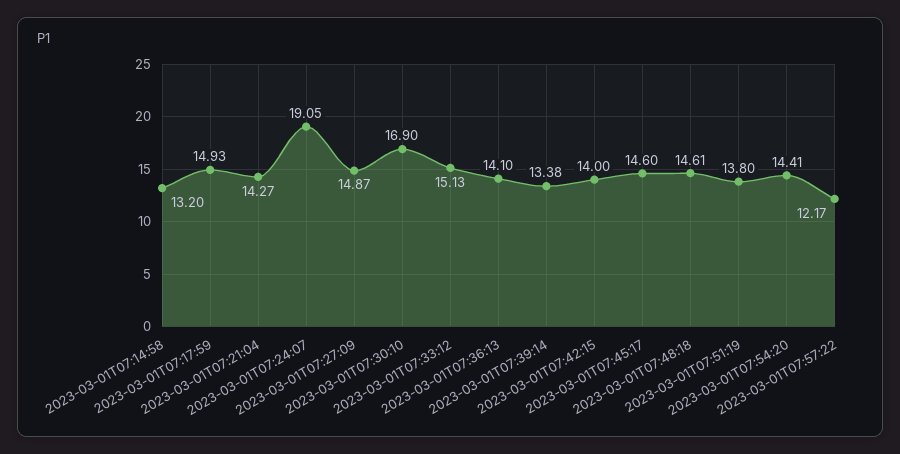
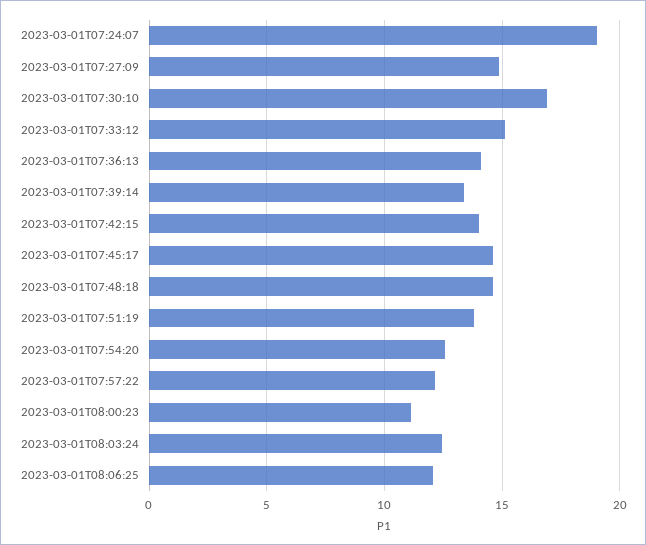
2023-03-01T07:14:58: 13.2 -> none
2023-03-01T07:17:59: 14.93 -> none
2023-03-01T07:21:04: 14.27 -> none
2023-03-01T07:54:20: 14.41 -> 12.5
2023-03-01T08:00:23: none -> 11
2023-03-01T08:03:24: none -> 12.5
2023-03-01T08:06:25: none -> 12

